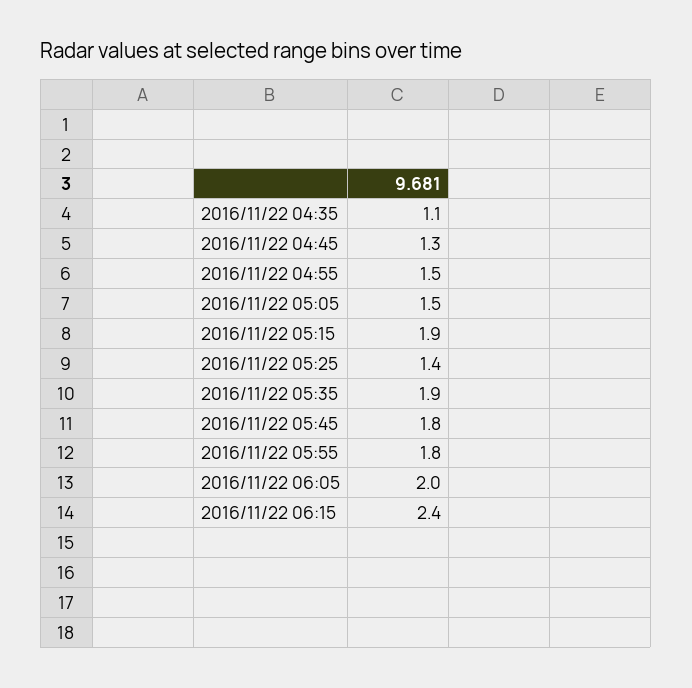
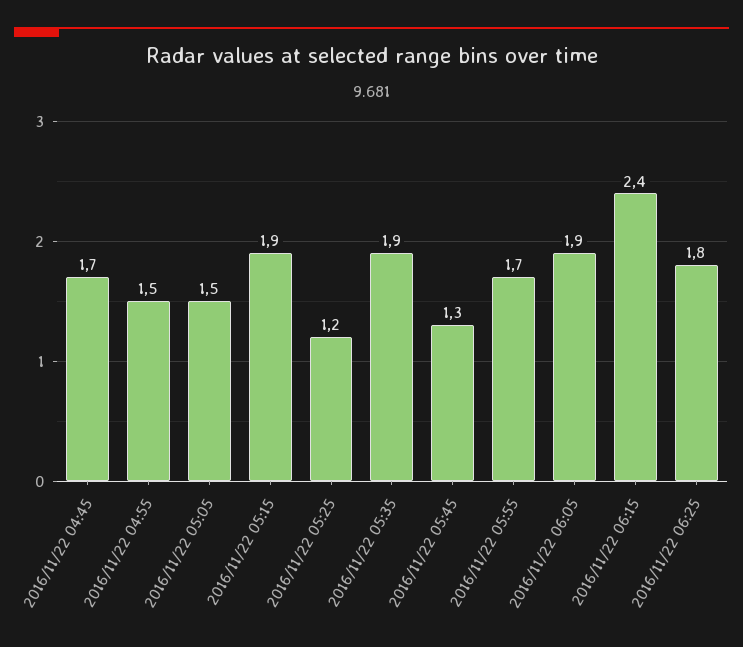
2016/11/22 04:35: 1.1 -> none
2016/11/22 04:45: 1.3 -> 1.7
2016/11/22 05:25: 1.4 -> 1.2
2016/11/22 05:45: 1.8 -> 1.3
2016/11/22 05:55: 1.8 -> 1.7
2016/11/22 06:05: 2 -> 1.9
2016/11/22 06:25: none -> 1.8

